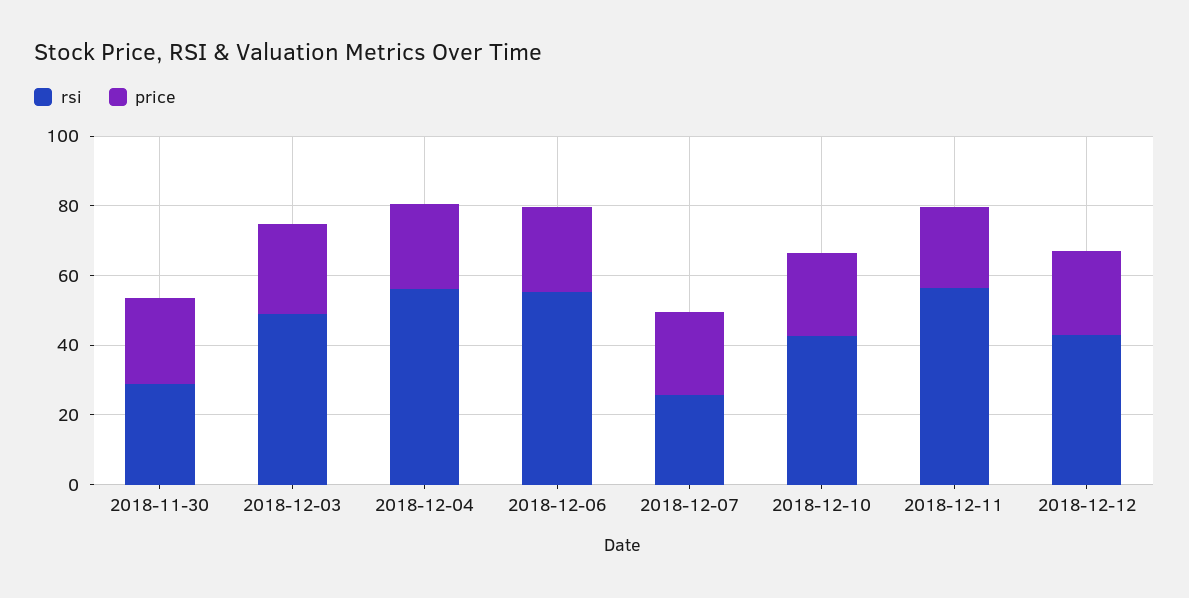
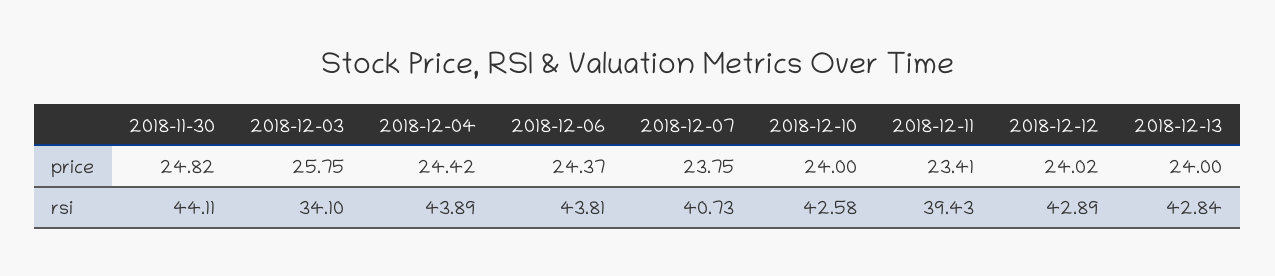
rsi, 2018-11-30: 30 -> 44.11
rsi, 2018-12-03: 50 -> 34.1
rsi, 2018-12-04: 55 -> 43.89
rsi, 2018-12-06: 55 -> 43.81
rsi, 2018-12-07: 25 -> 40.73
rsi, 2018-12-11: 55 -> 39.43
price, 2018-12-13: none -> 24
rsi, 2018-12-13: none -> 42.84

